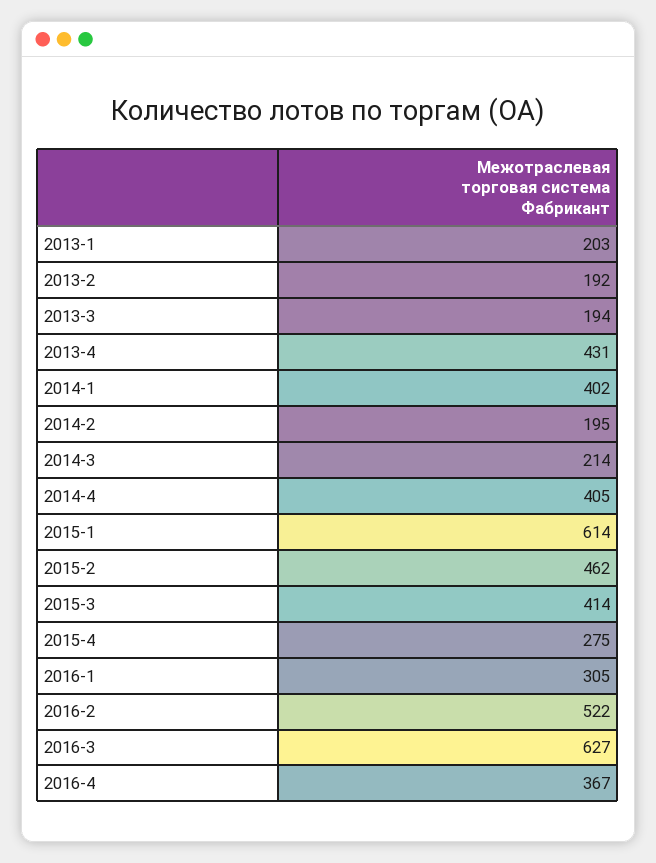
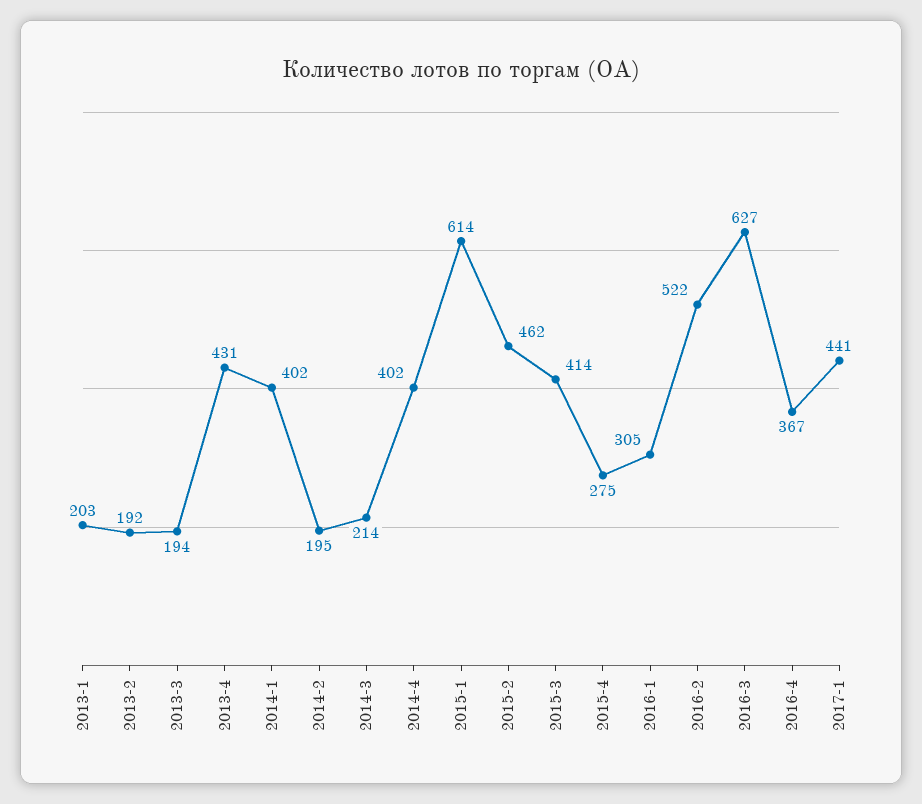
2014-4: 405 -> 402
2017-1: none -> 441

